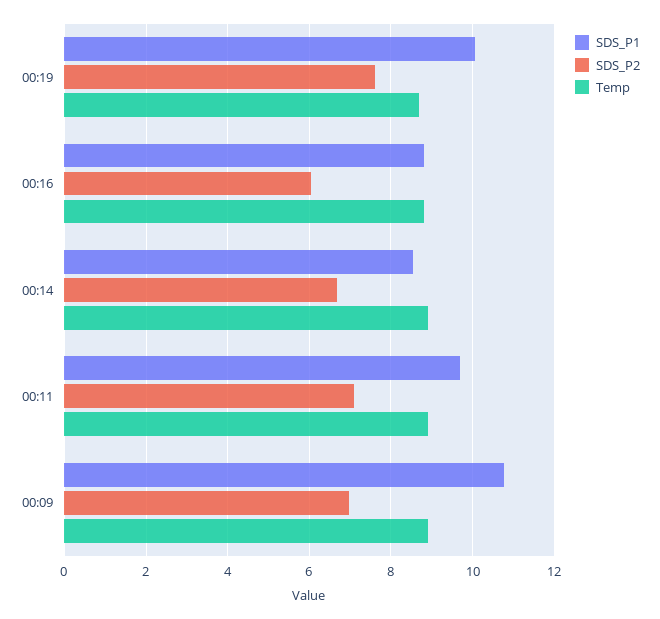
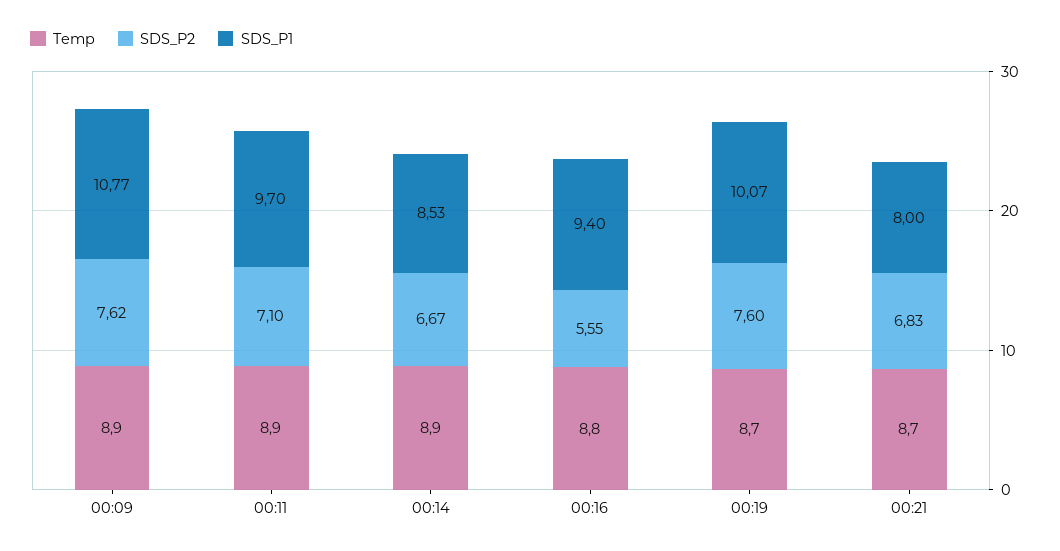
SDS_P1, 00:16: 8.8 -> 9.4
SDS_P2, 00:16: 6 -> 5.55
SDS_P2, 00:09: 7 -> 7.62
Temp, 00:21: none -> 8.7
SDS_P2, 00:21: none -> 6.83
SDS_P1, 00:21: none -> 8

